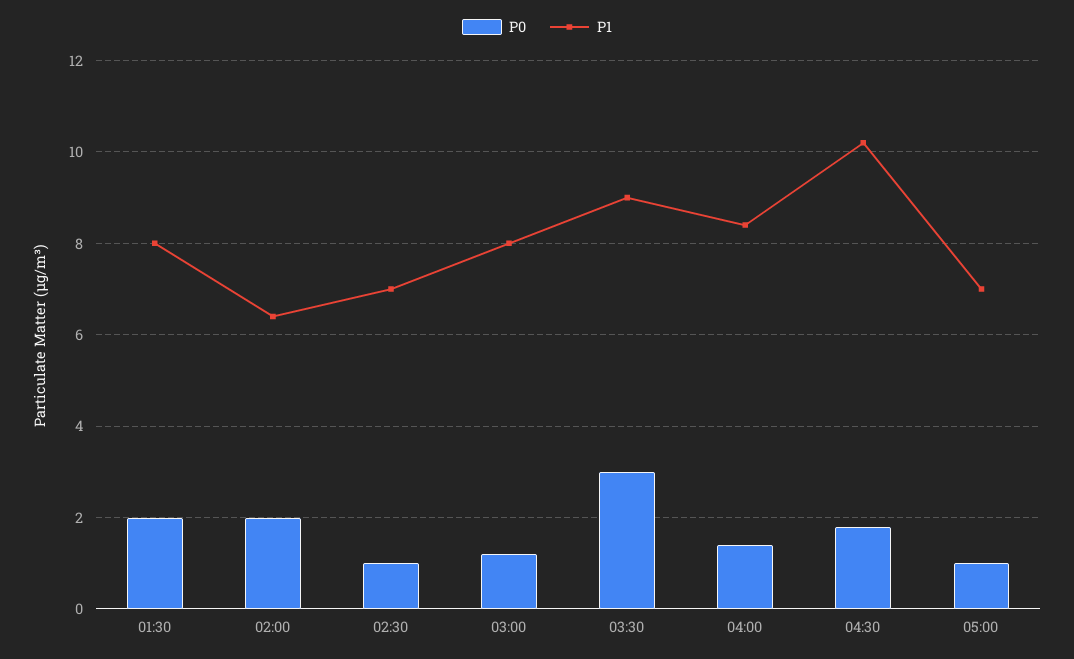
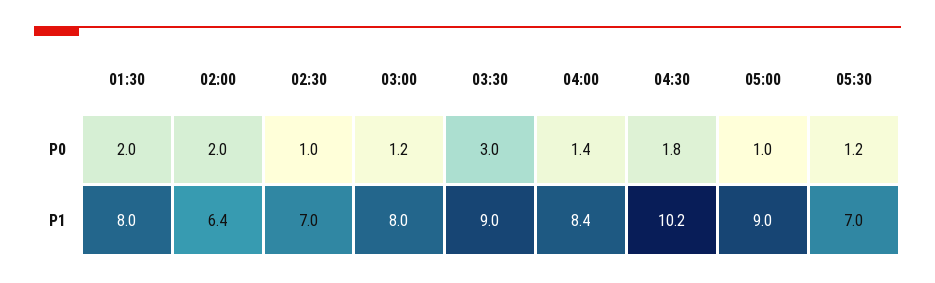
P1, 05:00: 7 -> 9
P0, 05:30: none -> 1.2
P1, 05:30: none -> 7

